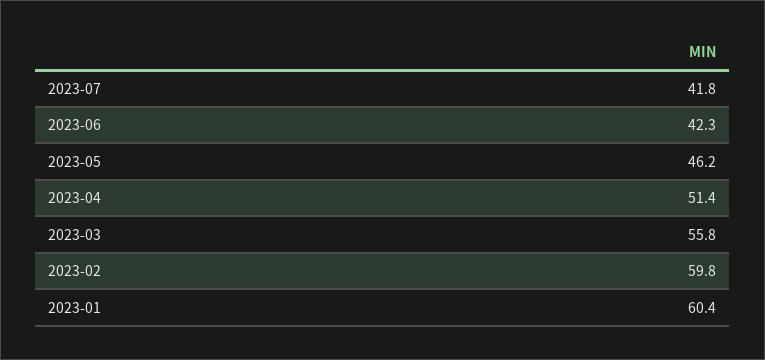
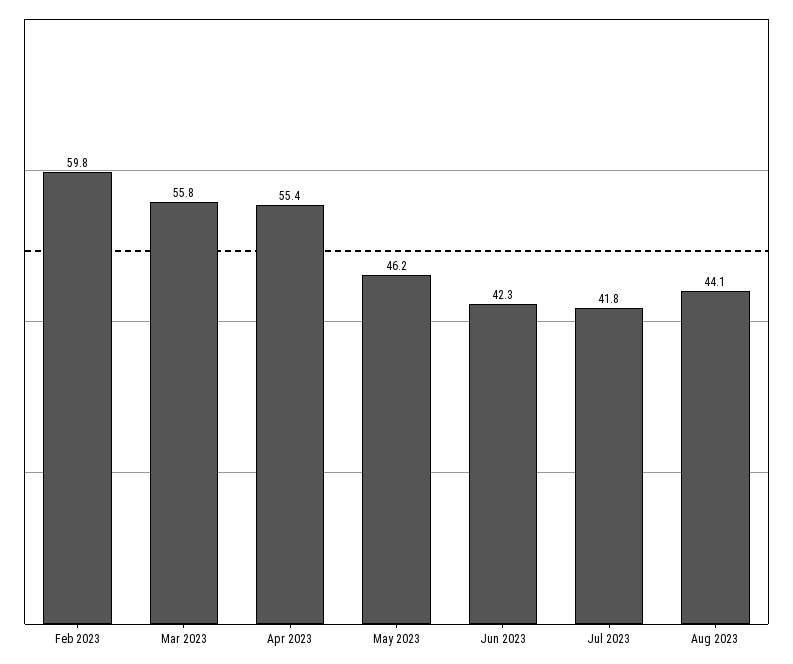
2023-04: 51.4 -> 55.4
2023-01: 60.4 -> none
Aug 2023: none -> 44.1

